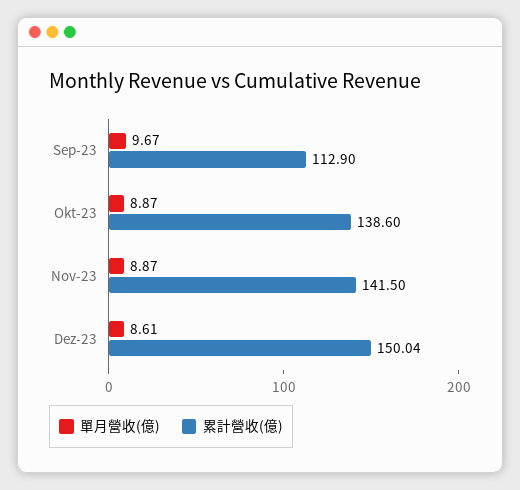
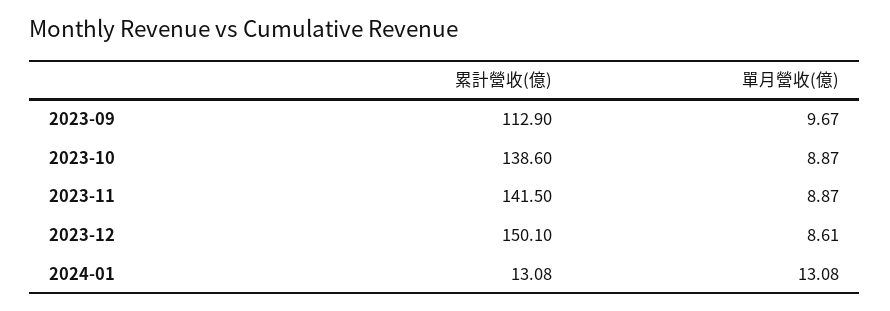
累計營收(億), Dez-23: 150.04 -> 150.1
累計營收(億), 2024-01: none -> 13.08
單月營收(億), 2024-01: none -> 13.08

